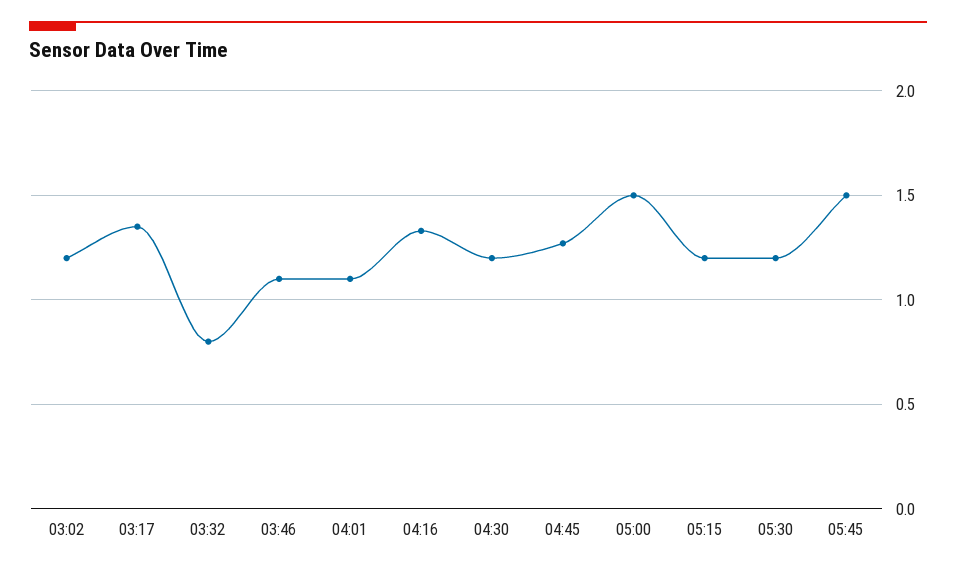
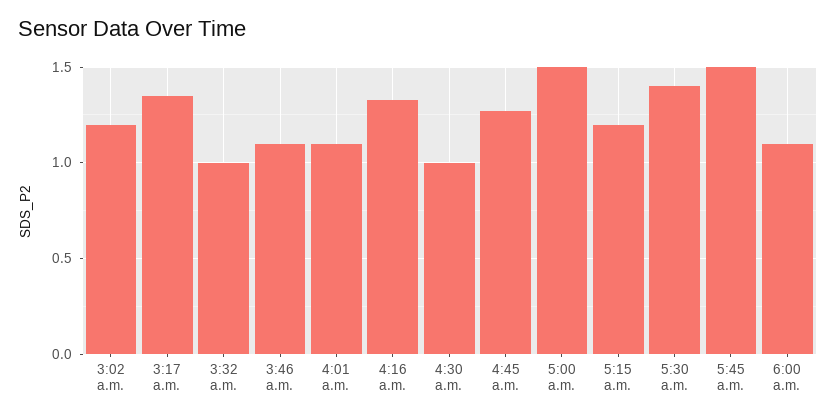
03:32: 0.8 -> 1
04:30: 1.2 -> 1
05:30: 1.2 -> 1.4
6:00 a.m.: none -> 1.1

